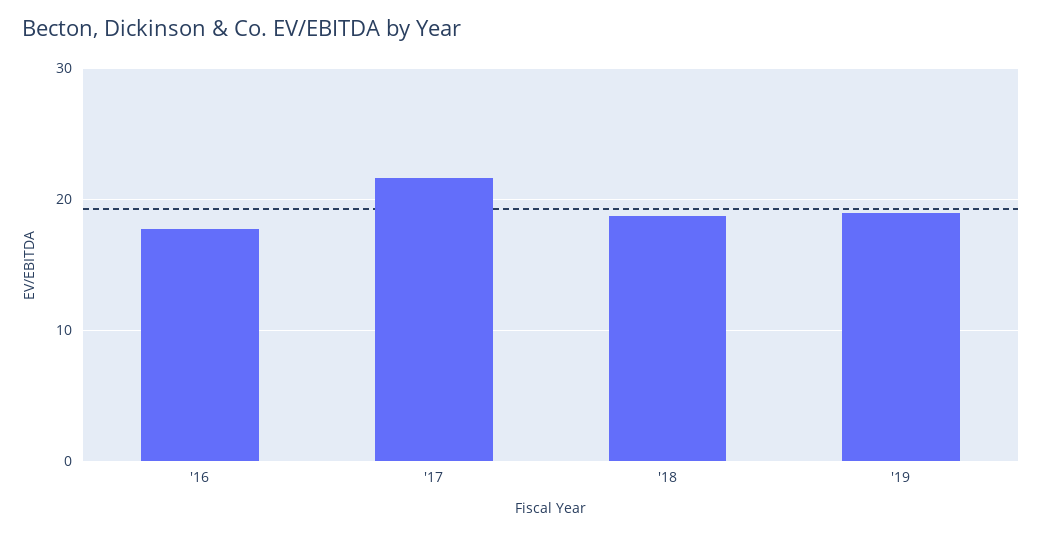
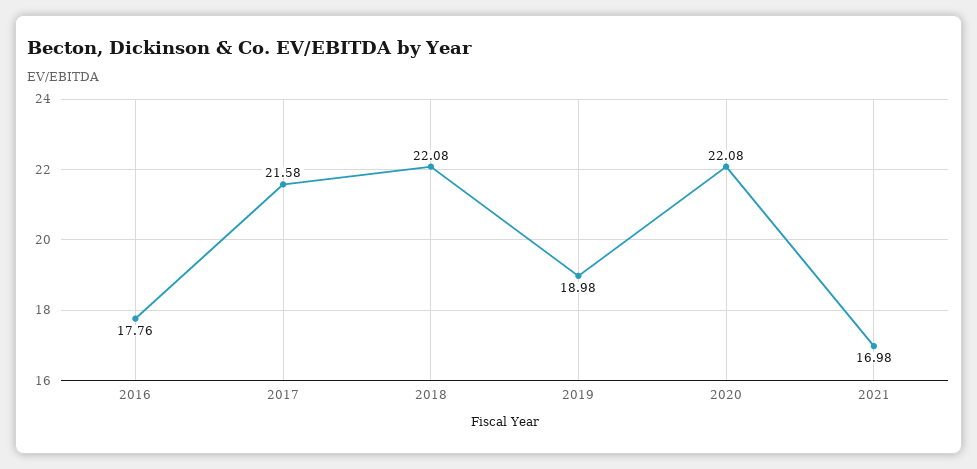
'18: 19 -> 22.08
2020: none -> 22.08
2021: none -> 16.98

